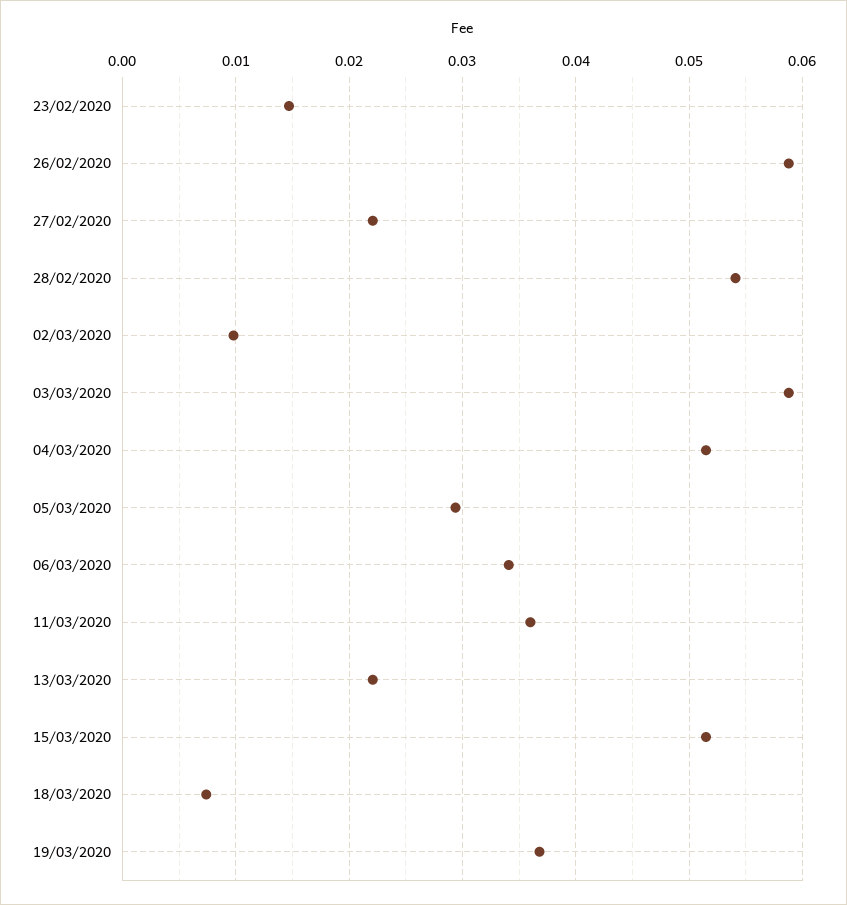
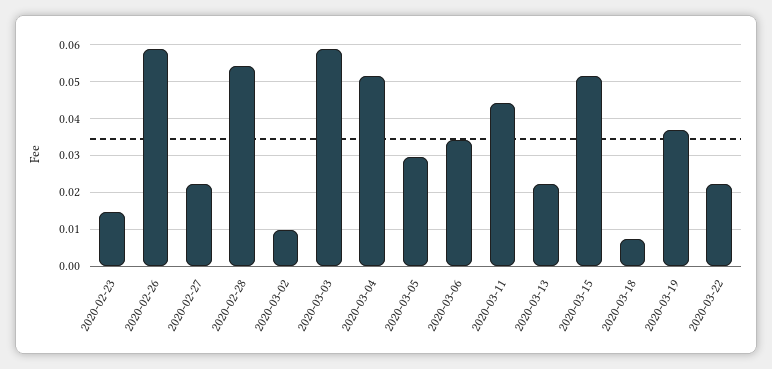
11/03/2020: 0.036 -> 0.044
2020-03-22: none -> 0.022

